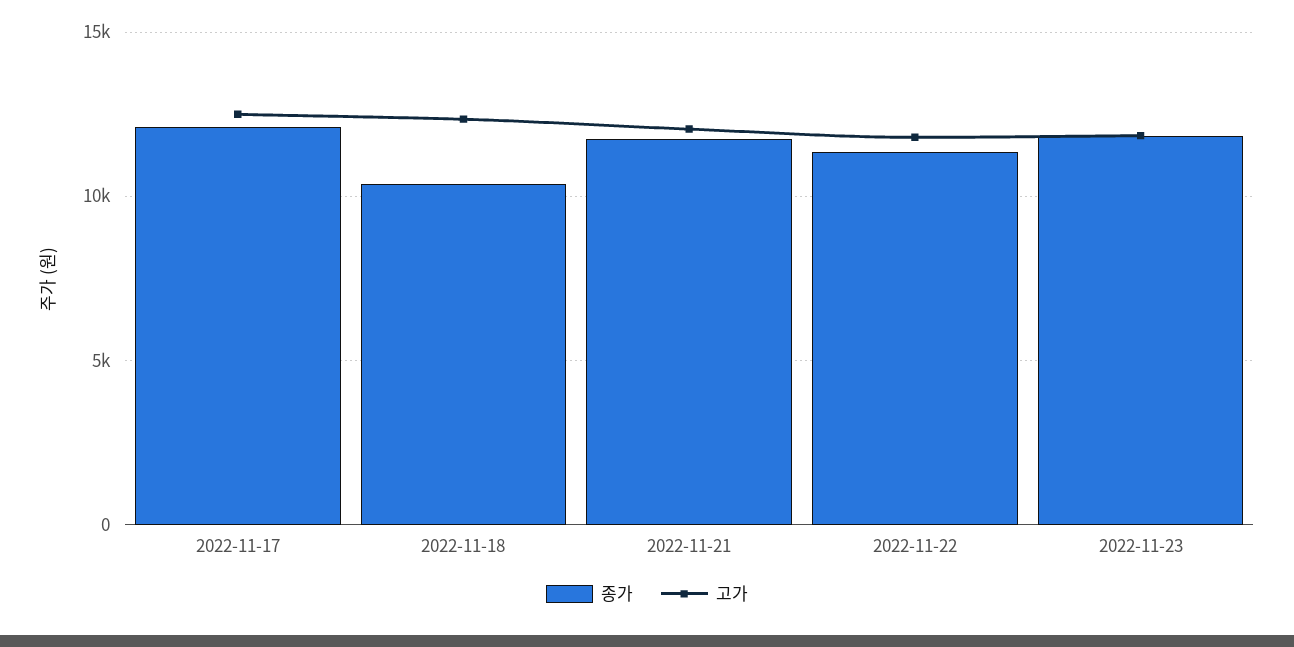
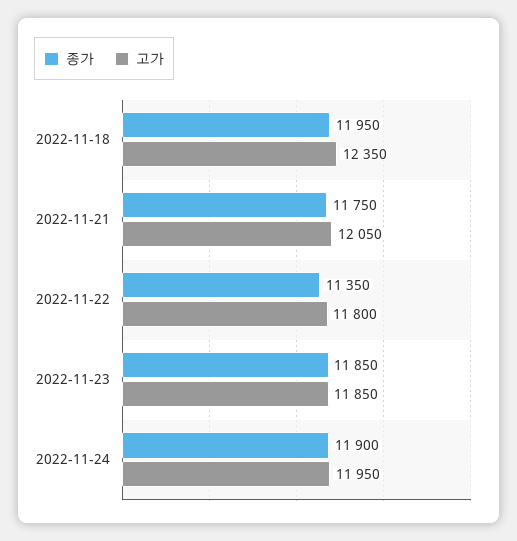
종가, 2022-11-17: 12000 -> none
고가, 2022-11-17: 12500 -> none
종가, 2022-11-18: 10500 -> 11950
종가, 2022-11-24: none -> 11900
고가, 2022-11-24: none -> 11950

